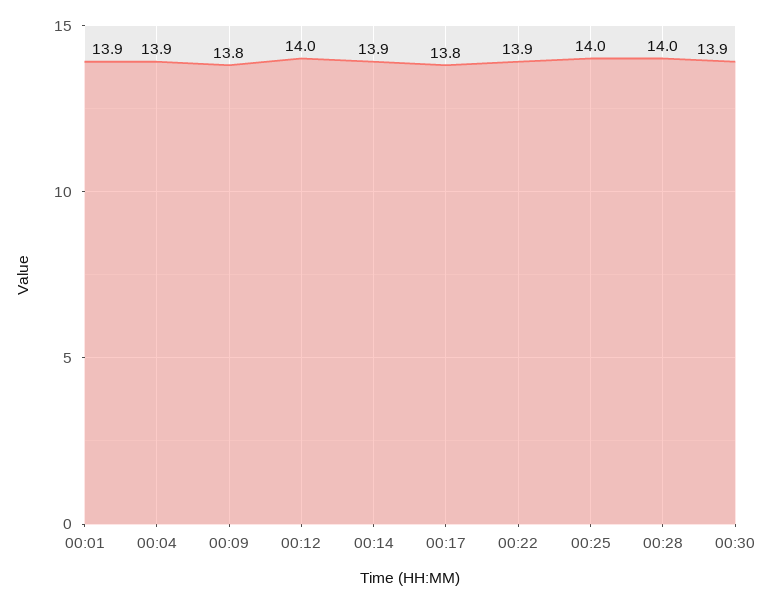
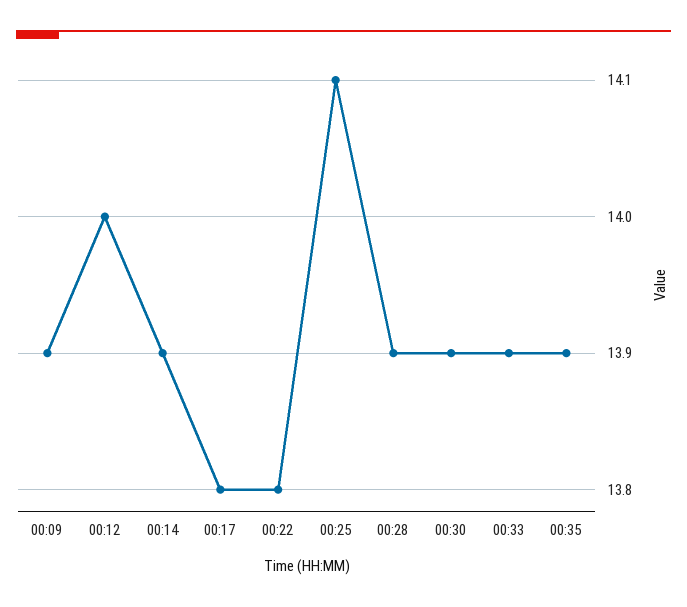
00:01: 13.9 -> none
00:04: 13.9 -> none
00:09: 13.8 -> 13.9
00:22: 13.9 -> 13.8
00:25: 14 -> 14.1
00:28: 14 -> 13.9
00:33: none -> 13.9
00:35: none -> 13.9

